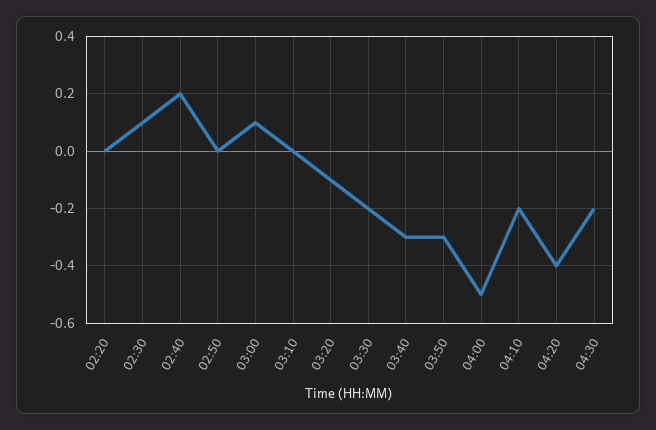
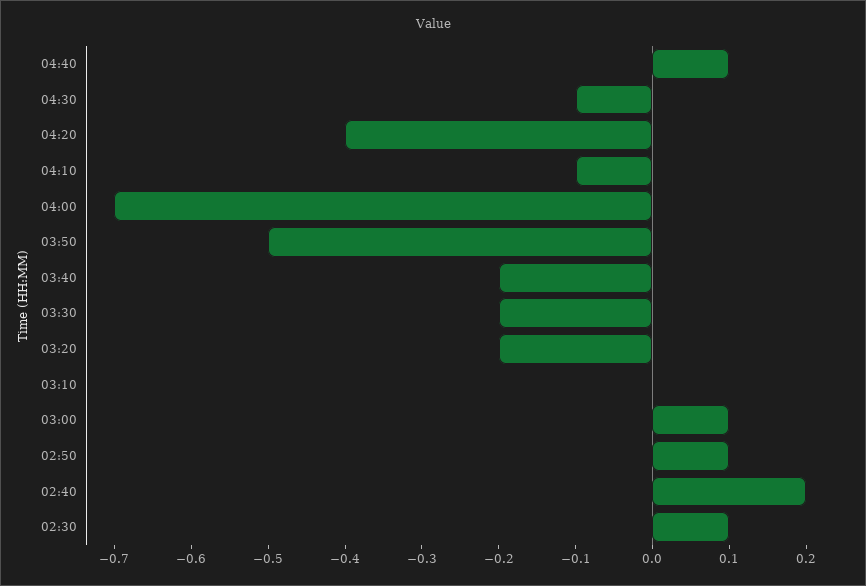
02:20: 0 -> none
02:50: 0 -> 0.1
03:20: -0.1 -> -0.2
03:40: -0.3 -> -0.2
03:50: -0.3 -> -0.5
04:00: -0.5 -> -0.7
04:10: -0.2 -> -0.1
04:30: -0.2 -> -0.1
04:40: none -> 0.1

